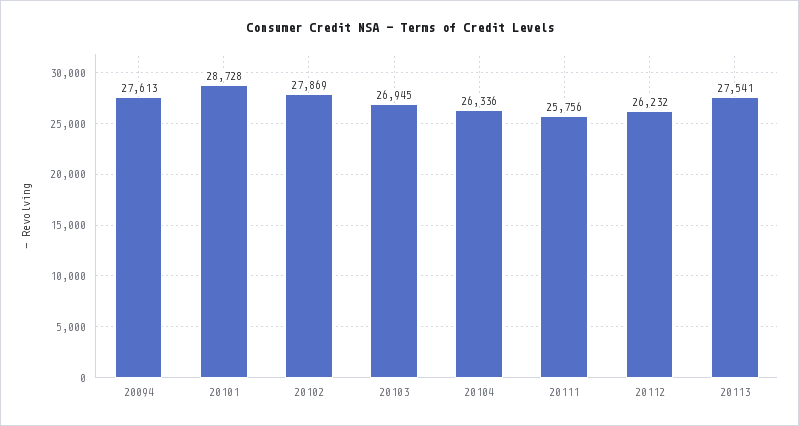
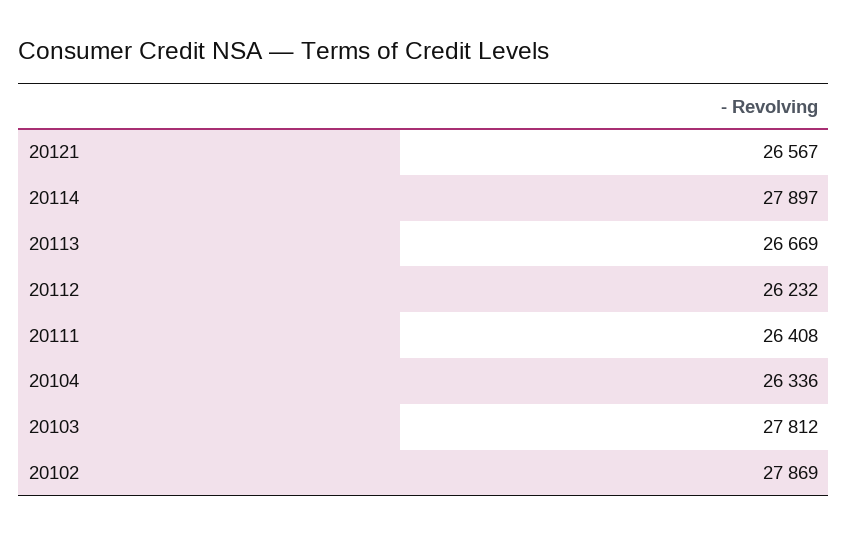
20094: 27613 -> none
20101: 28728 -> none
20103: 26945 -> 27812
20111: 25756 -> 26408
20113: 27541 -> 26669
20121: none -> 26567
20114: none -> 27897

